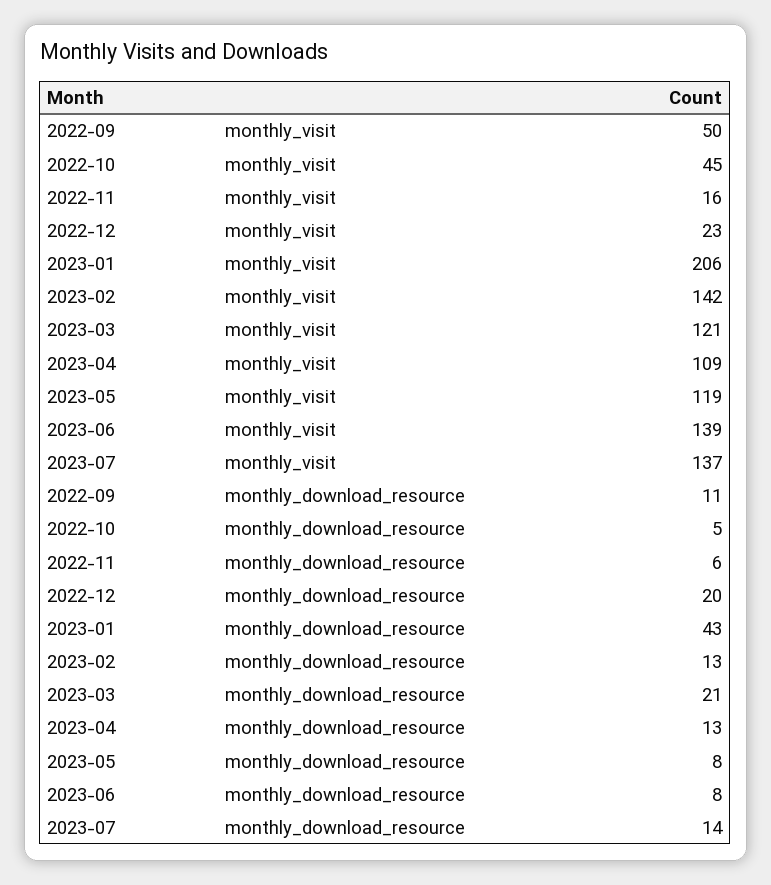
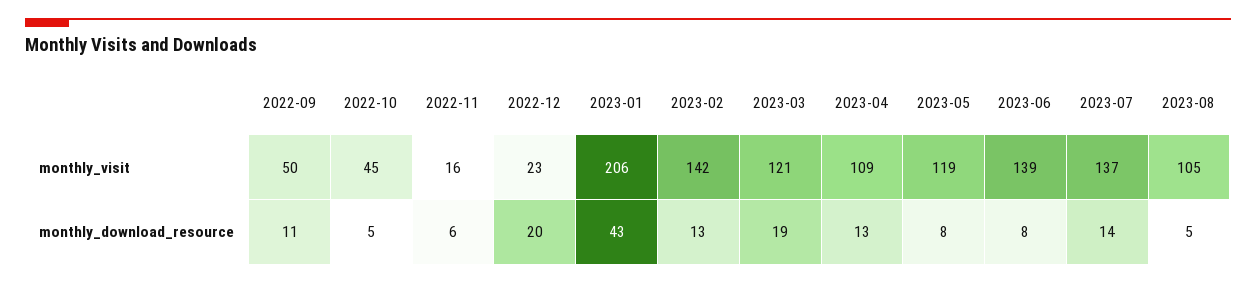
2023-03, monthly_download_resource: 21 -> 19
2023-08, monthly_visit: none -> 105
2023-08, monthly_download_resource: none -> 5

